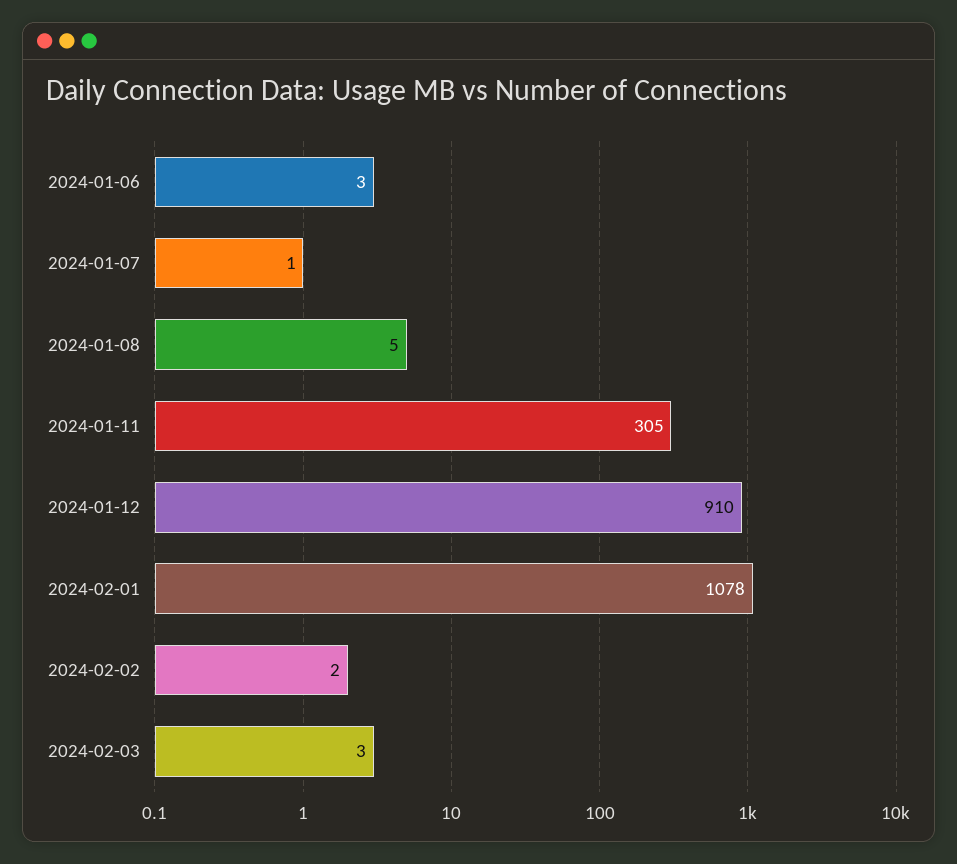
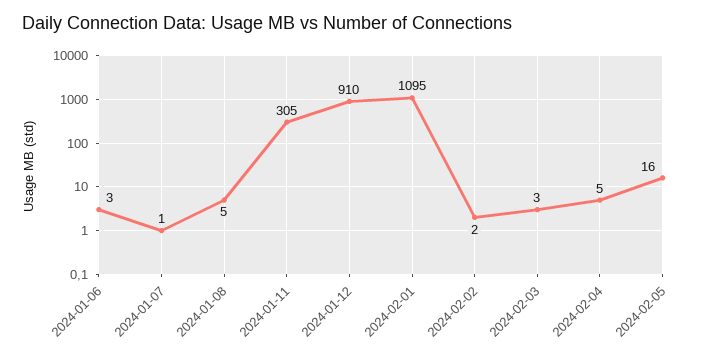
2024-02-01: 1078 -> 1095
2024-02-04: none -> 5
2024-02-05: none -> 16

